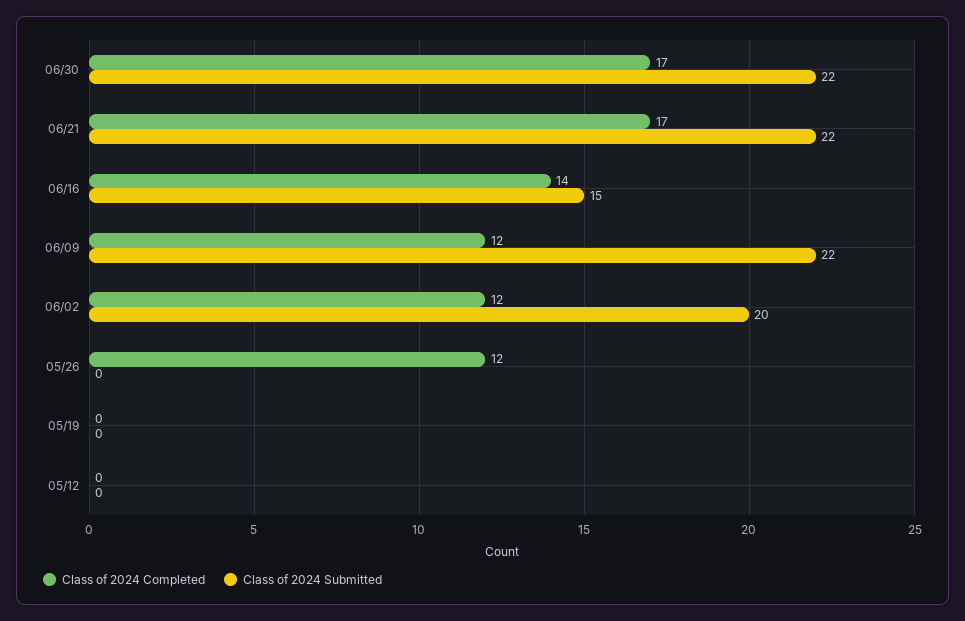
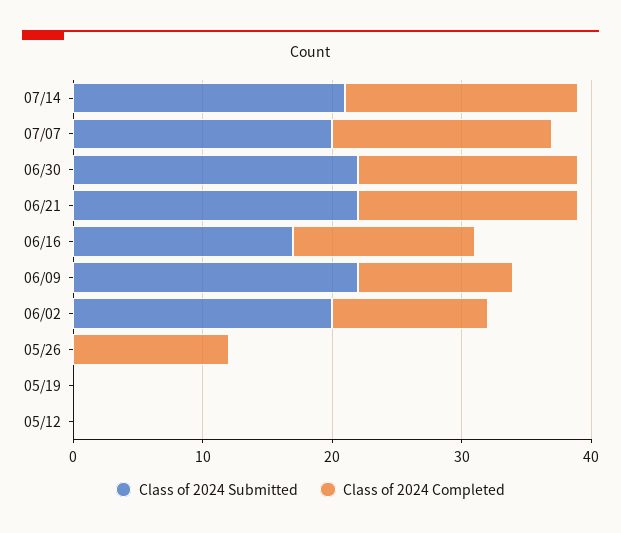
Class of 2024 Submitted, 06/16: 15 -> 17
Class of 2024 Submitted, 07/14: none -> 21
Class of 2024 Completed, 07/14: none -> 18
Class of 2024 Submitted, 07/07: none -> 20
Class of 2024 Completed, 07/07: none -> 17

